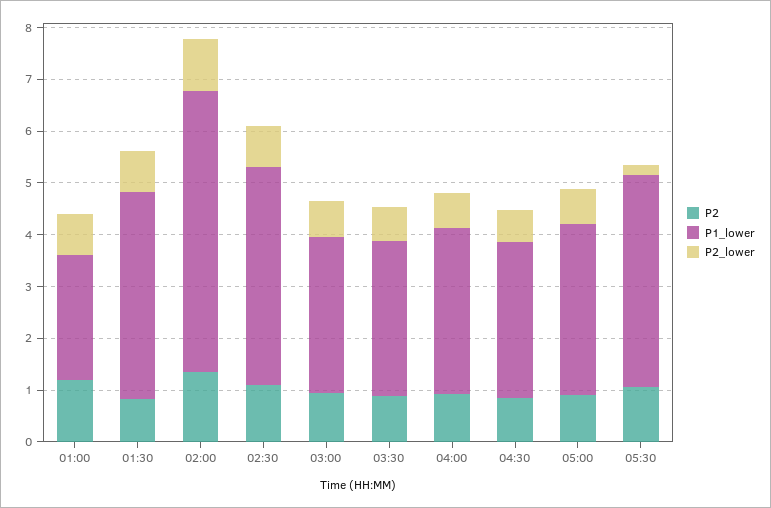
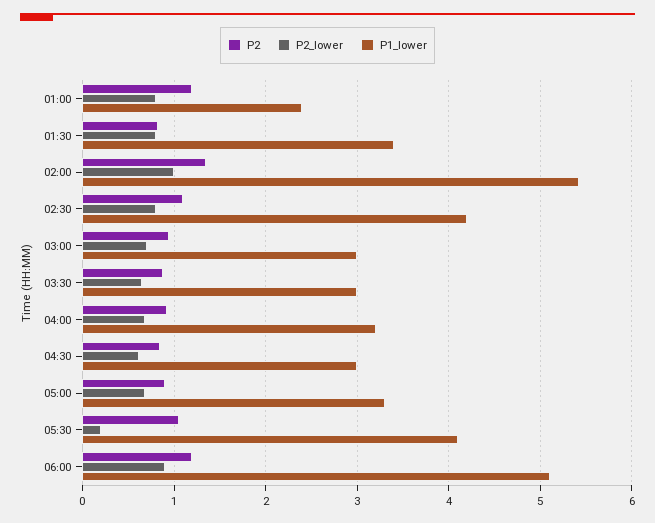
P1_lower, 01:30: 4 -> 3.4
P2, 06:00: none -> 1.2
P2_lower, 06:00: none -> 0.9
P1_lower, 06:00: none -> 5.1

